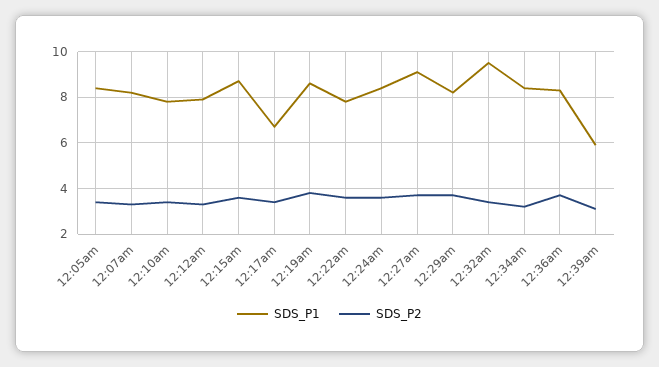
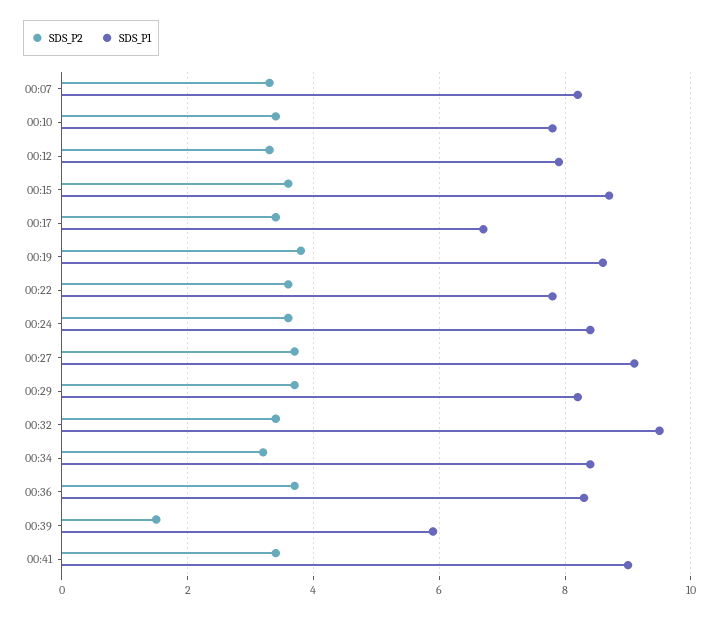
SDS_P1, 12:05am: 8.5 -> none
SDS_P2, 12:05am: 3.5 -> none
SDS_P2, 12:39am: 3 -> 1.5
SDS_P2, 00:41: none -> 3.5
SDS_P1, 00:41: none -> 9

